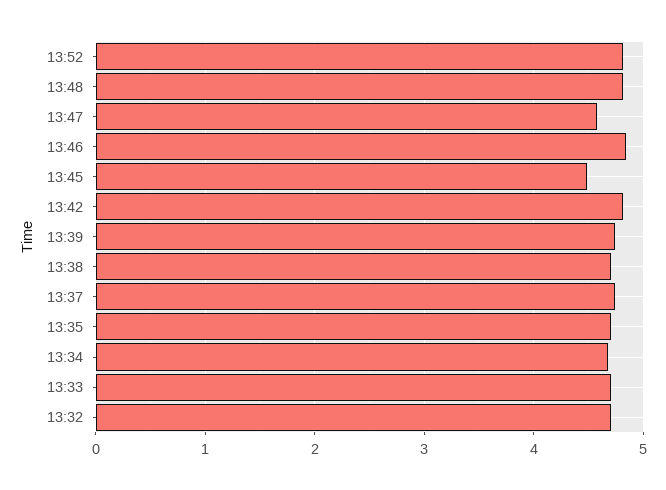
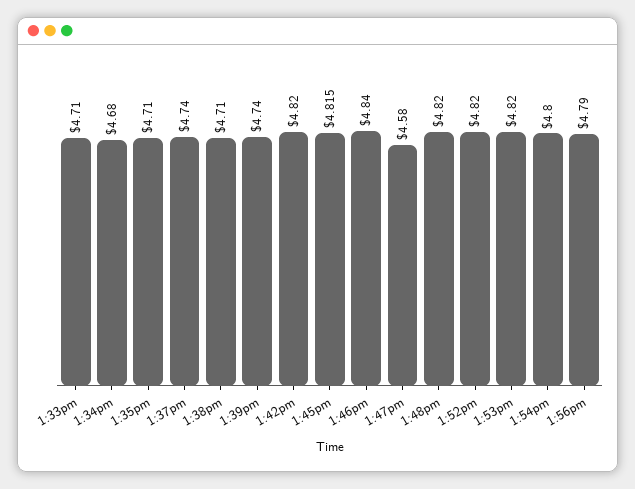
13:45: 4.5 -> 4.815
13:32: 4.7 -> none
1:53pm: none -> 4.82
1:54pm: none -> 4.8
1:56pm: none -> 4.79

